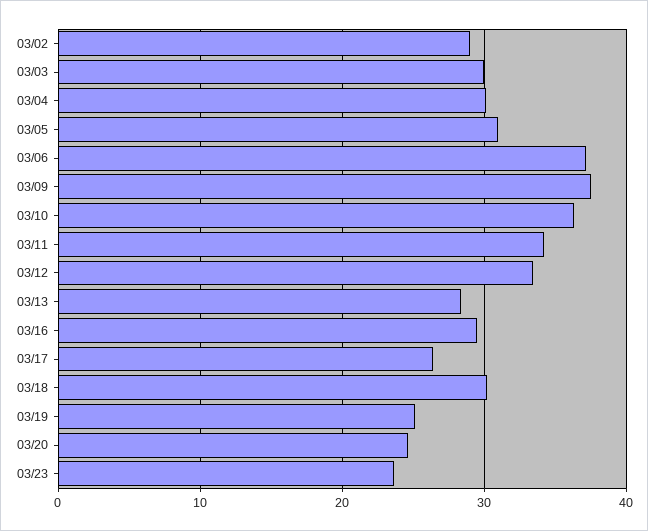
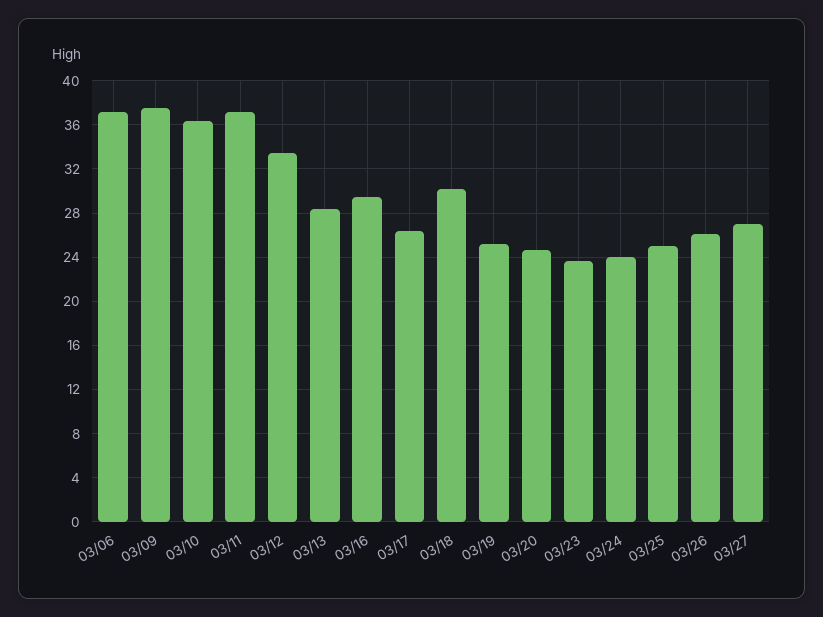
03/02: 29 -> none
03/03: 30 -> none
03/04: 30 -> none
03/05: 31 -> none
03/11: 34 -> 37
03/24: none -> 24
03/25: none -> 25
03/26: none -> 26
03/27: none -> 27

